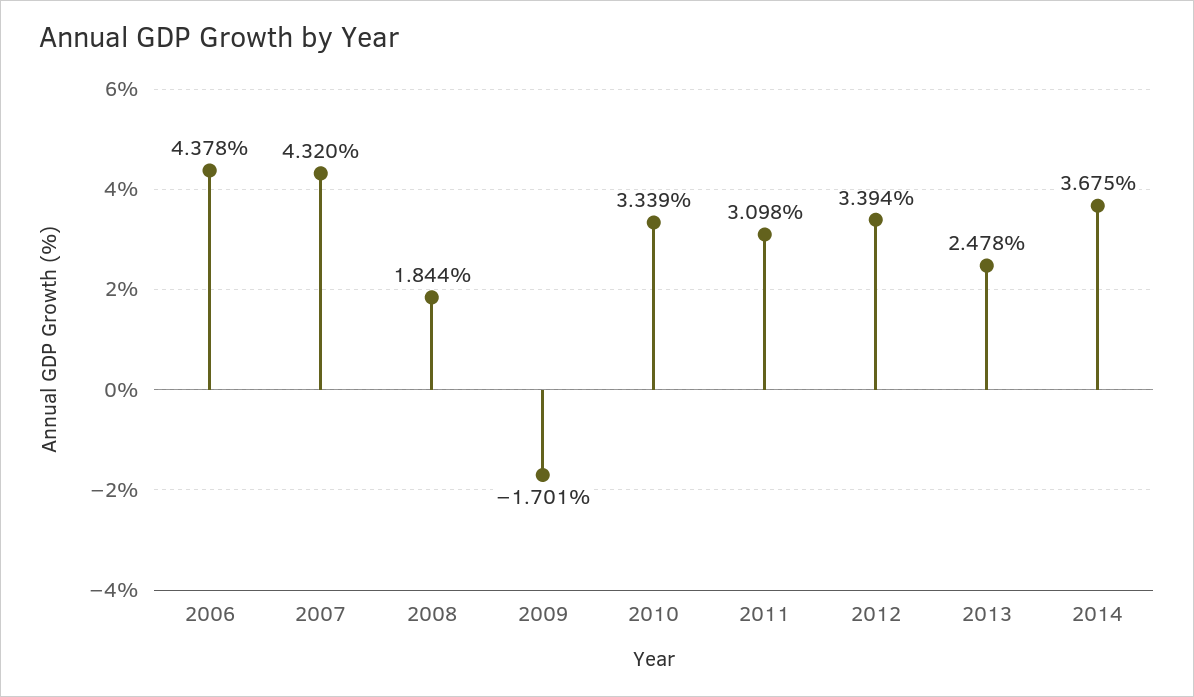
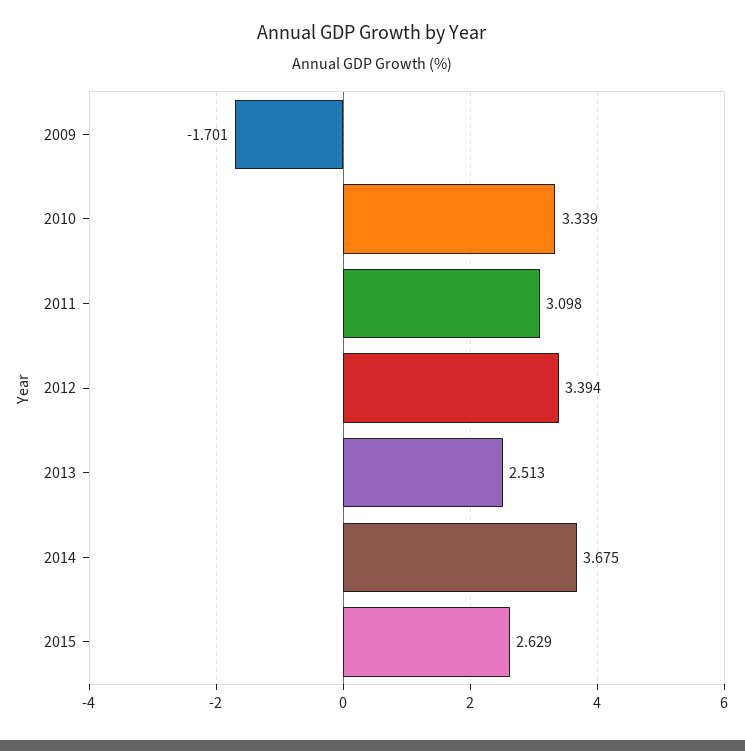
2006: 4.378 -> none
2007: 4.32 -> none
2008: 1.844 -> none
2013: 2.478 -> 2.513
2015: none -> 2.629

